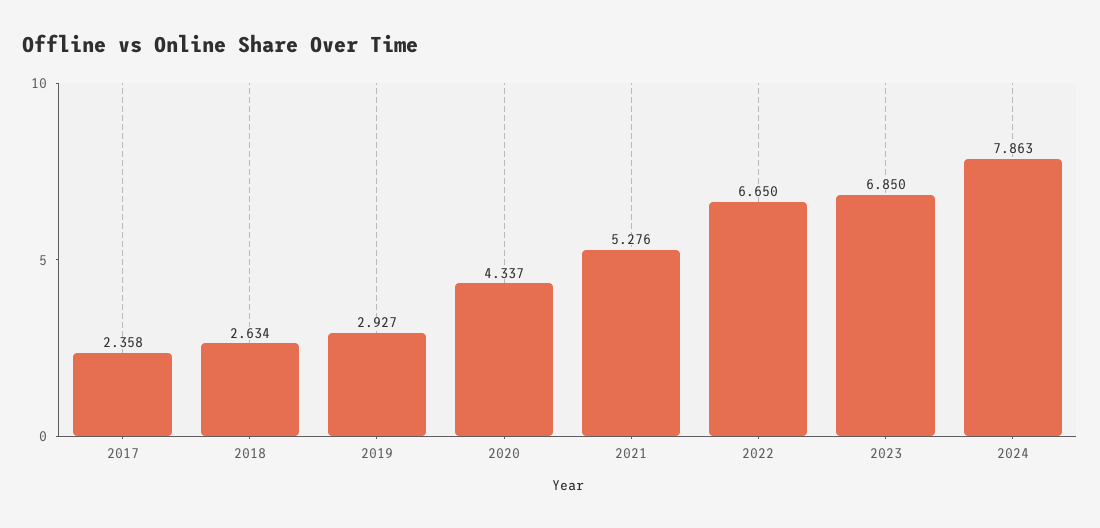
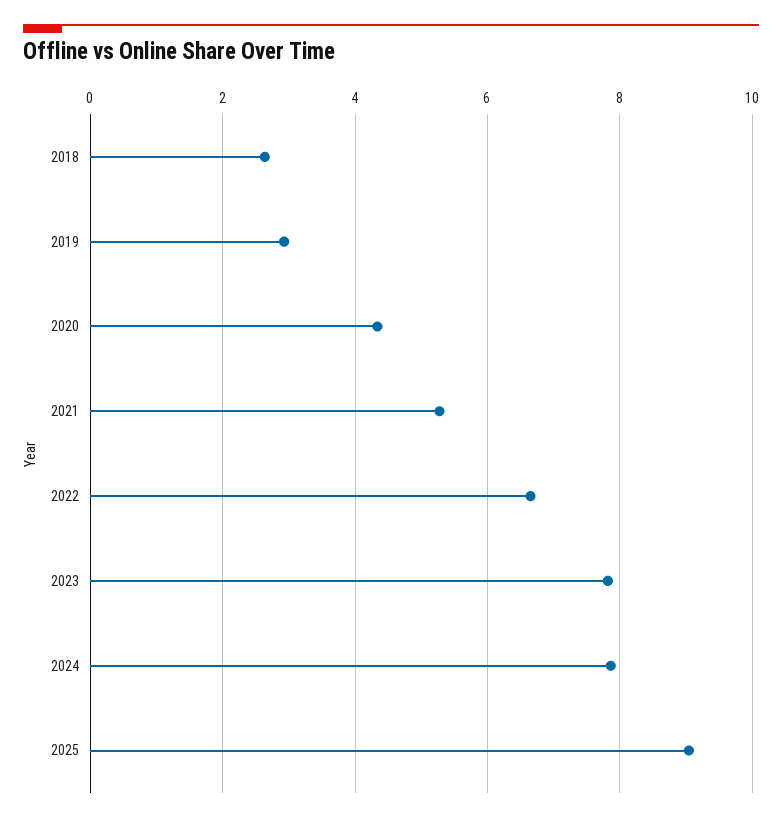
2017: 2.358 -> none
2023: 6.85 -> 7.8
2025: none -> 9

